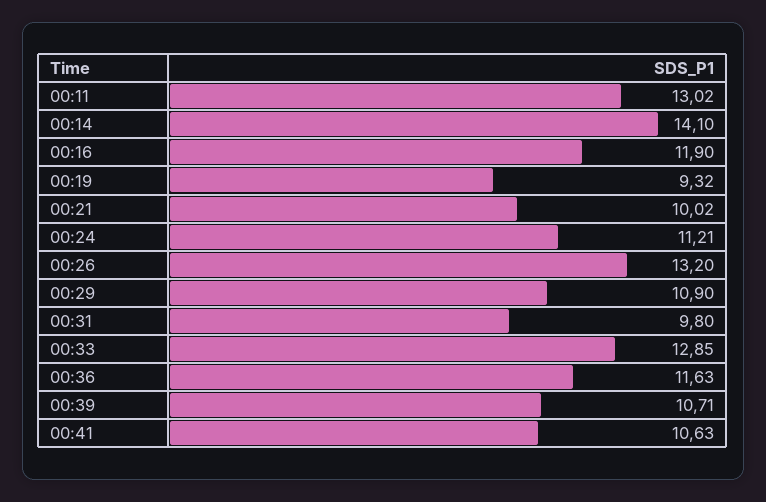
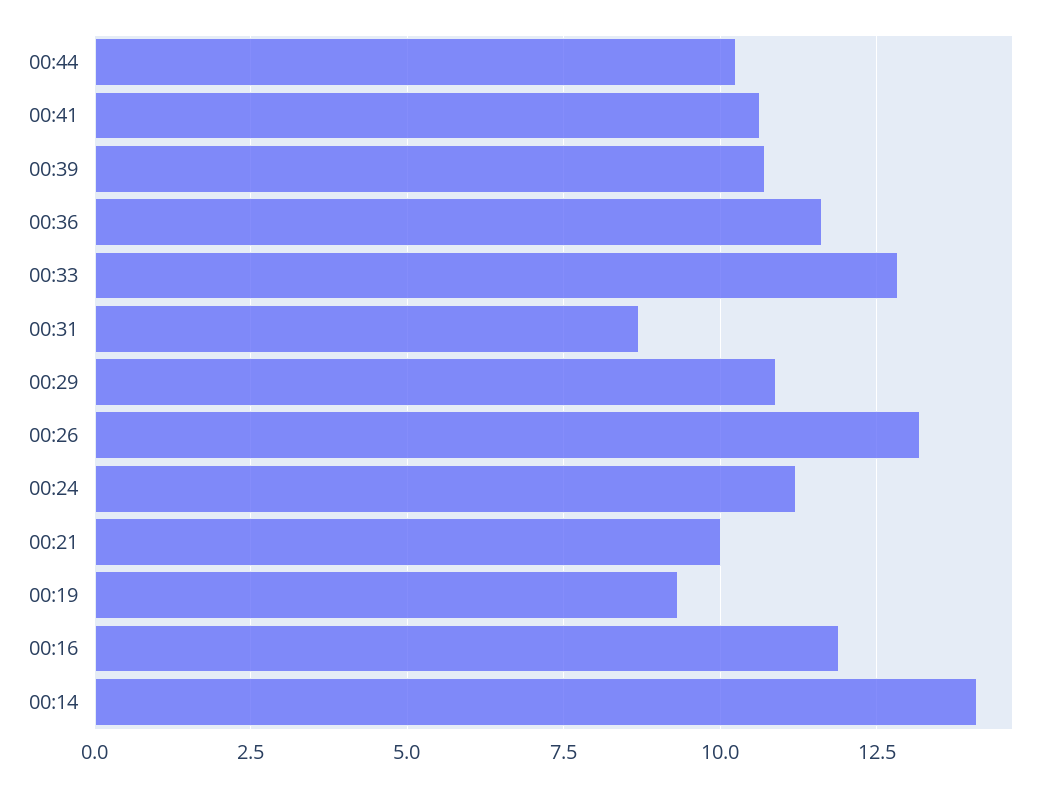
00:11: 13.02 -> none
00:31: 9.8 -> 8.75
00:44: none -> 10.25

